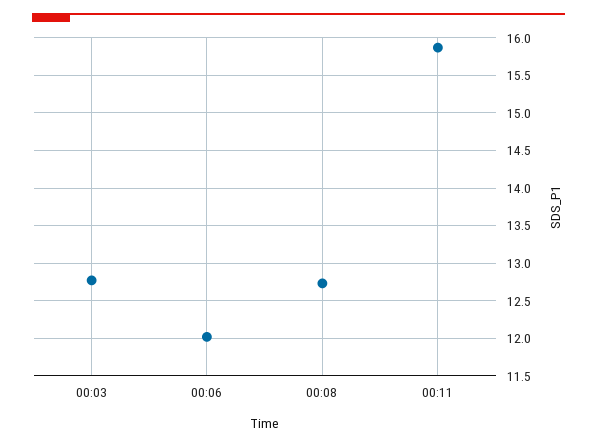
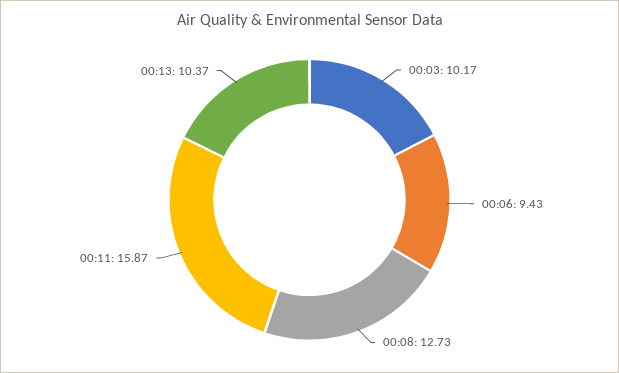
00:03: 12.8 -> 10.17
00:06: 12 -> 9.43
00:13: none -> 10.37

